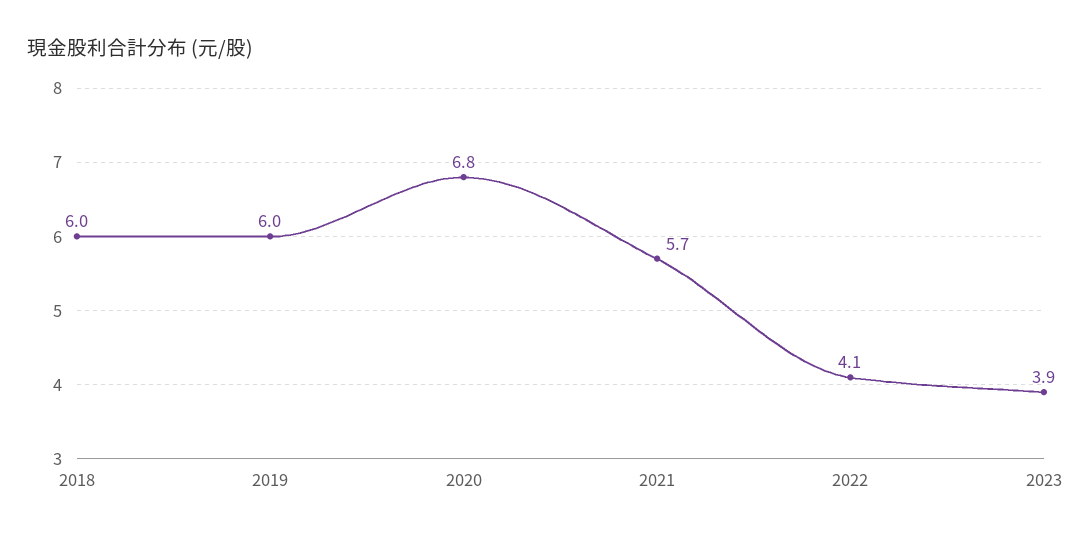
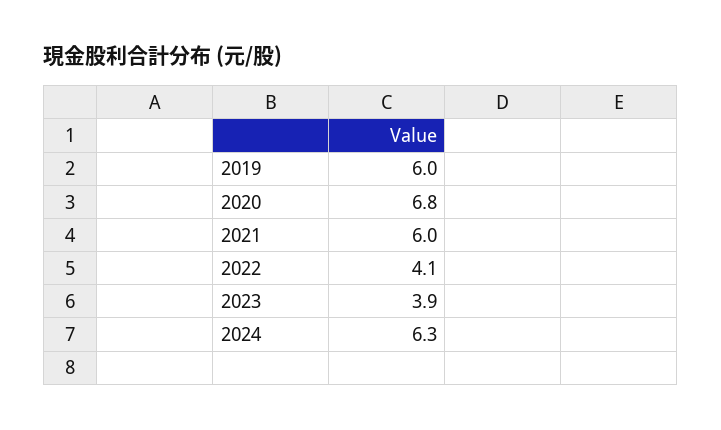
2018: 6 -> none
2021: 5.7 -> 6
2024: none -> 6.3

